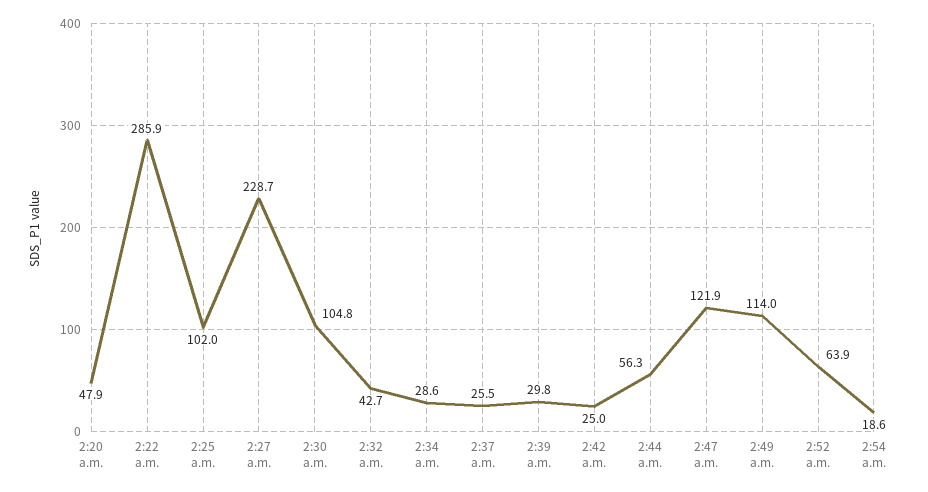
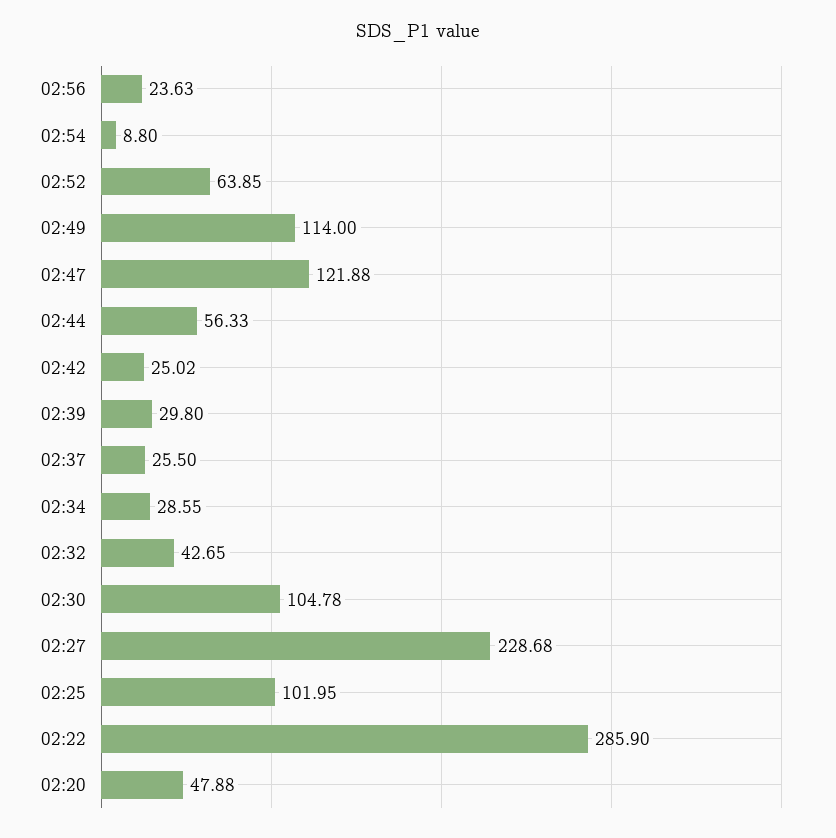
2:54 a.m.: 18.6 -> 8.8
02:56: none -> 23.63

